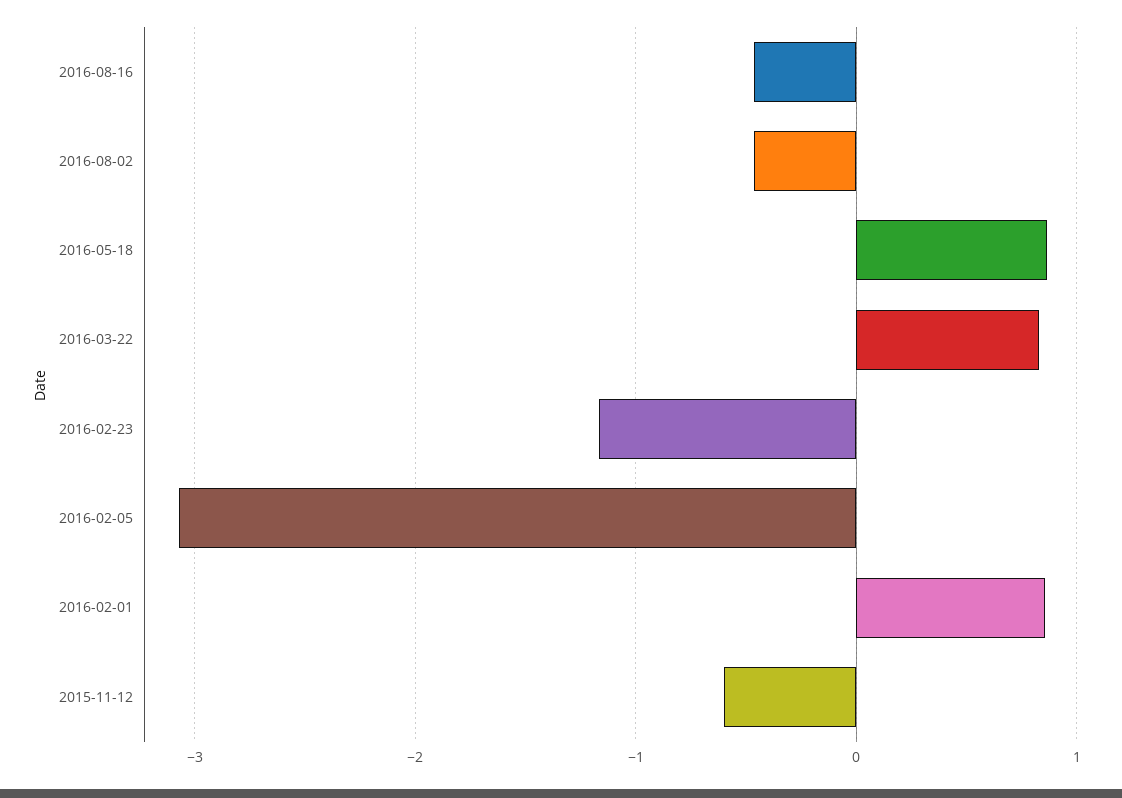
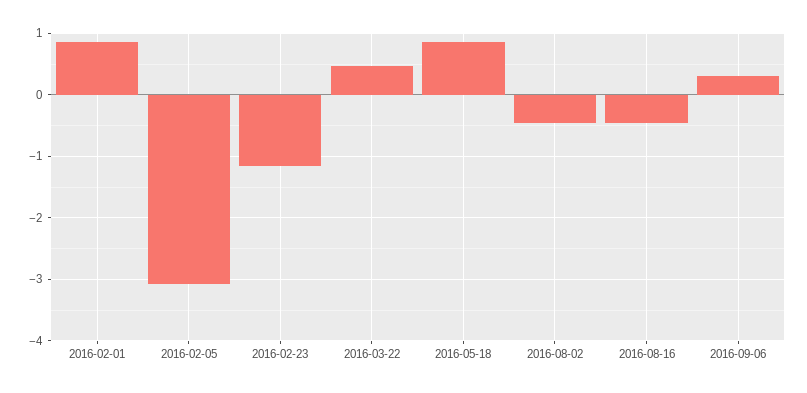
2016-03-22: 0.8 -> 0.5
2015-11-12: -0.6 -> none
2016-09-06: none -> 0.3

